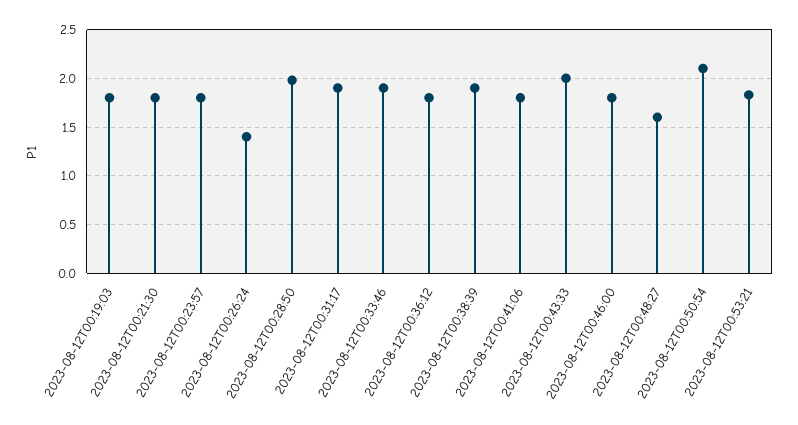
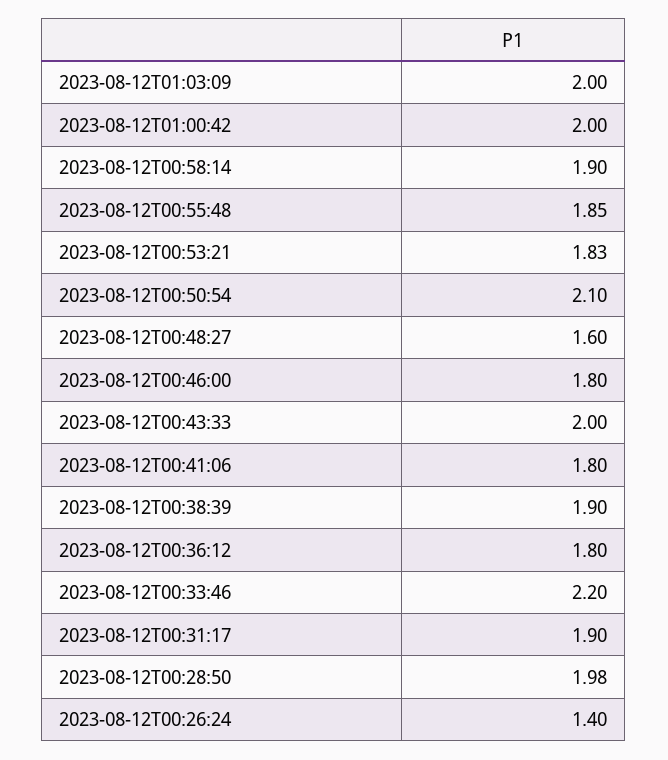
2023-08-12T00:19:03: 1.8 -> none
2023-08-12T00:21:30: 1.8 -> none
2023-08-12T00:23:57: 1.8 -> none
2023-08-12T00:33:46: 1.9 -> 2.2
2023-08-12T01:03:09: none -> 2
2023-08-12T01:00:42: none -> 2
2023-08-12T00:58:14: none -> 1.9
2023-08-12T00:55:48: none -> 1.85

